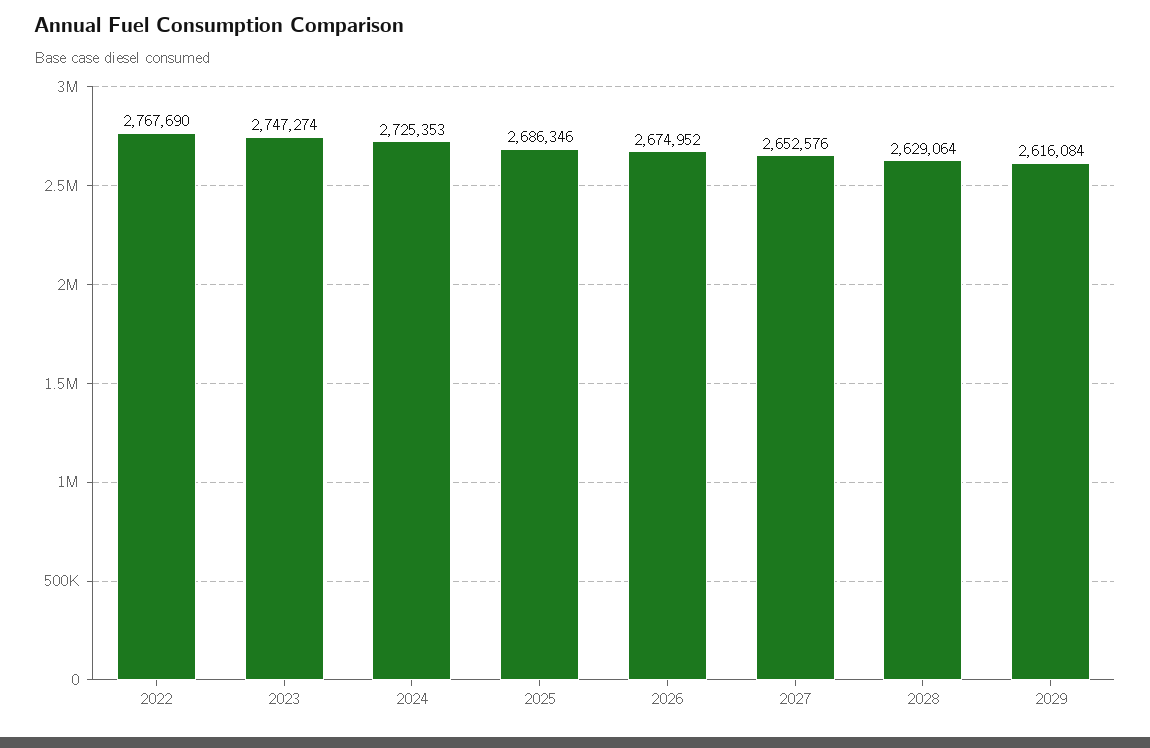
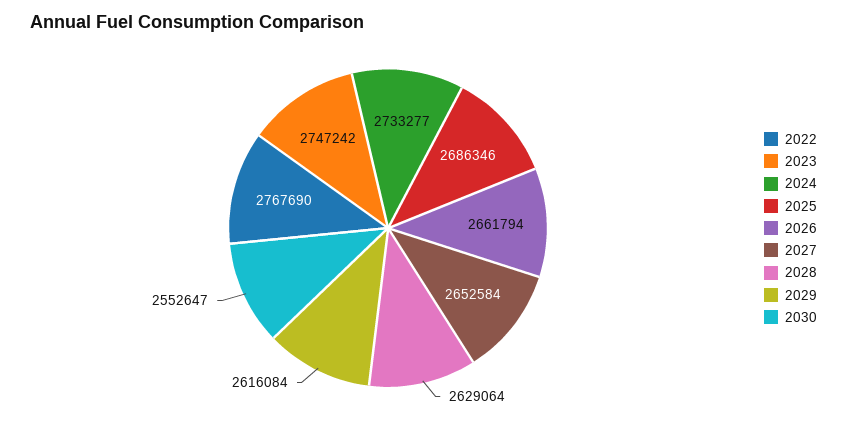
2023: 2747274 -> 2747242
2024: 2725353 -> 2733277
2026: 2674952 -> 2661794
2027: 2652576 -> 2652584
2030: none -> 2552647

